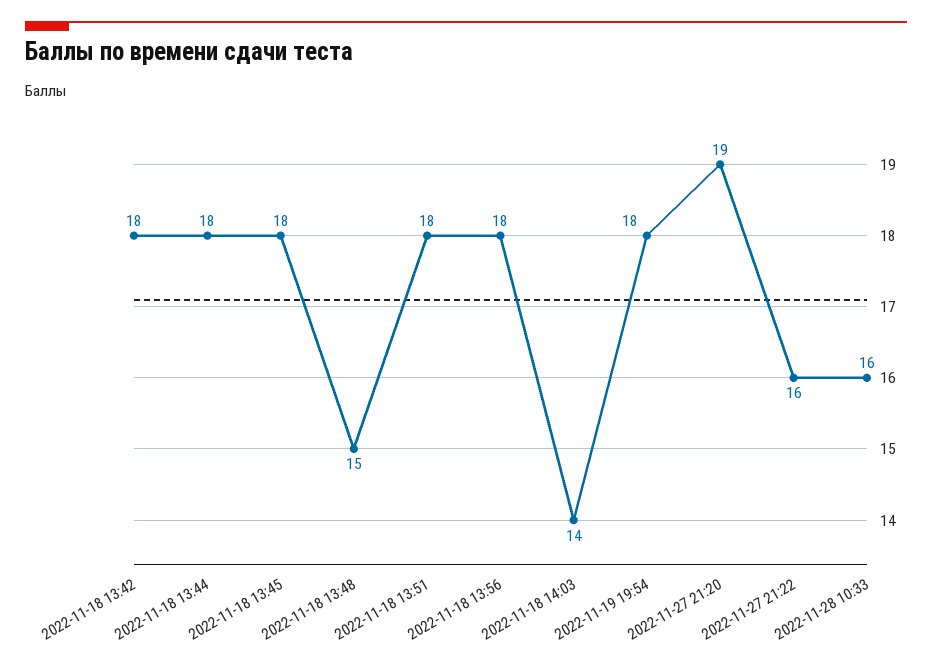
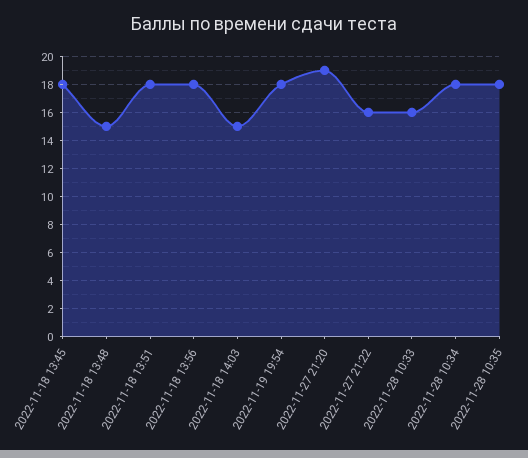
2022-11-18 13:42: 18 -> none
2022-11-18 13:44: 18 -> none
2022-11-18 14:03: 14 -> 15
2022-11-28 10:34: none -> 18
2022-11-28 10:35: none -> 18

